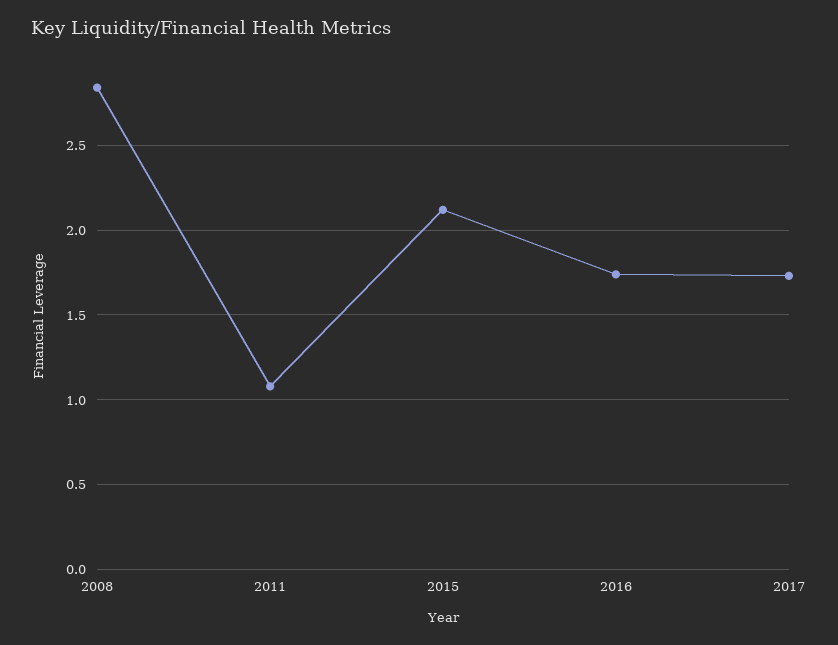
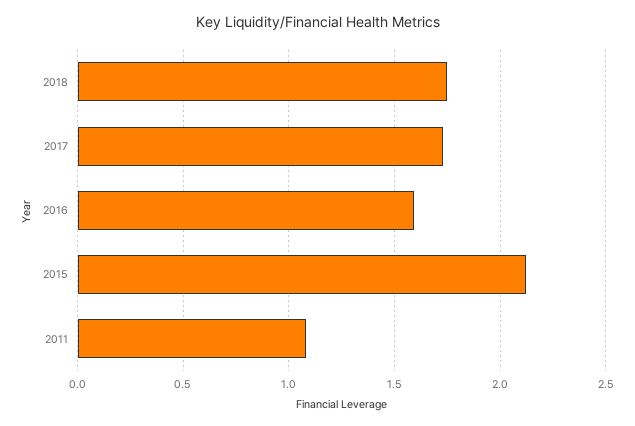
2008: 2.85 -> none
2016: 1.75 -> 1.6
2018: none -> 1.75

